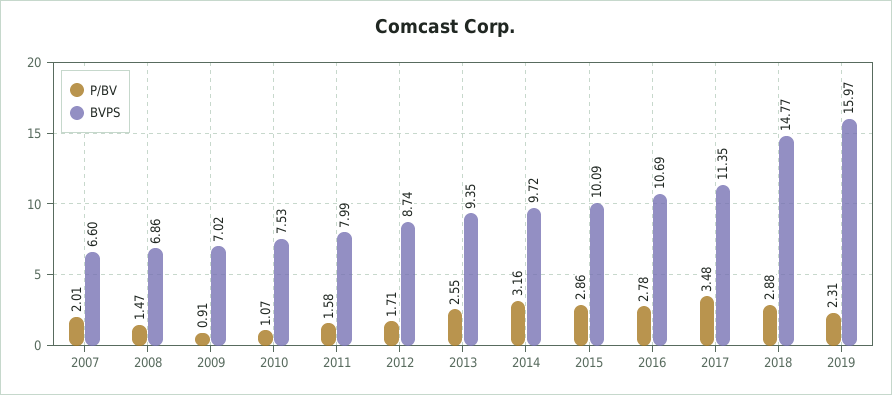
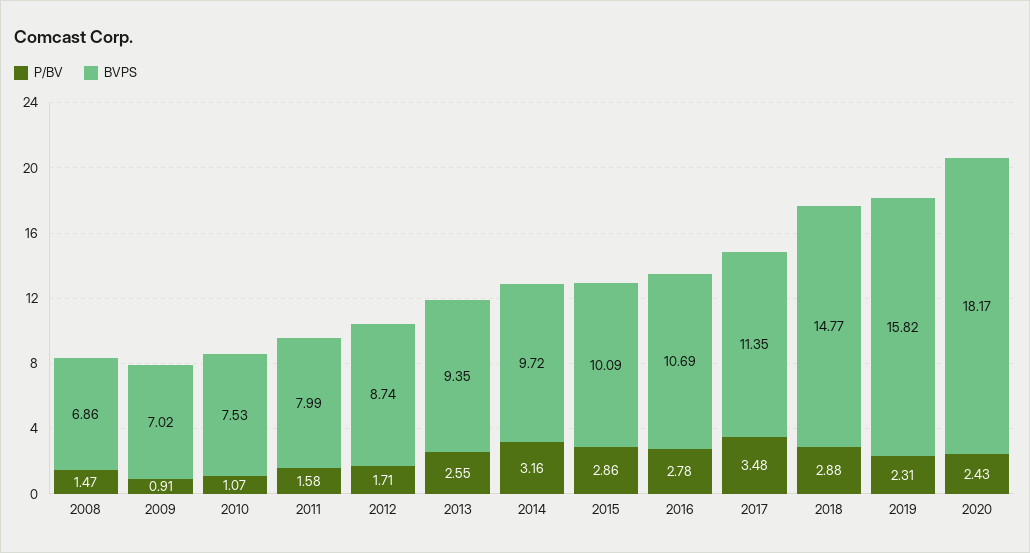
P/BV, 2007: 2.01 -> none
BVPS, 2007: 6.6 -> none
BVPS, 2019: 15.97 -> 15.82
P/BV, 2020: none -> 2.43
BVPS, 2020: none -> 18.17

